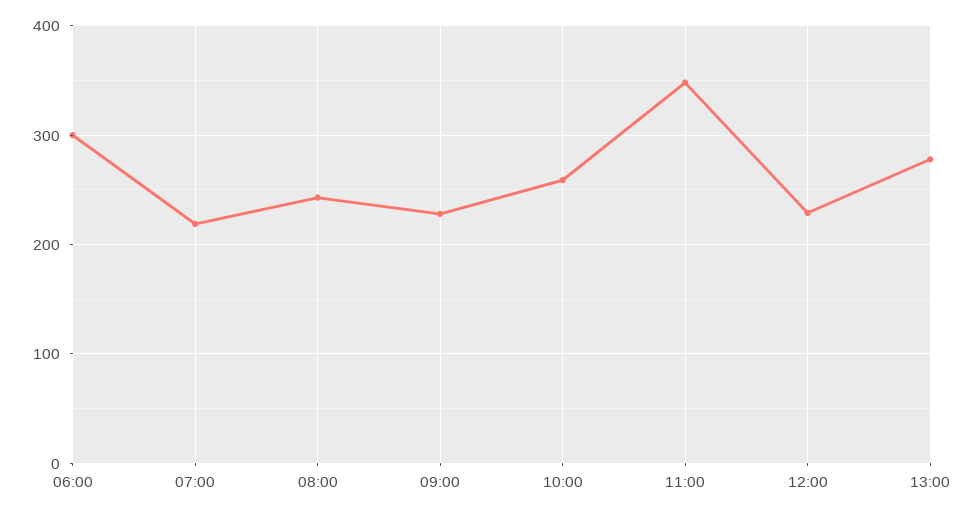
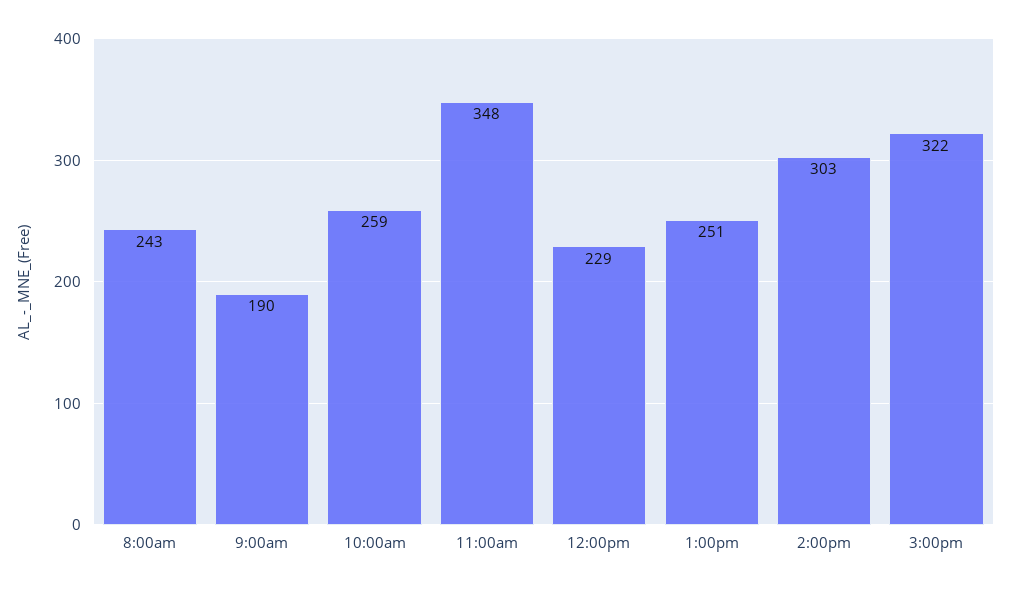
06:00: 300 -> none
07:00: 220 -> none
09:00: 230 -> 190
13:00: 280 -> 251
2:00pm: none -> 303
3:00pm: none -> 322

